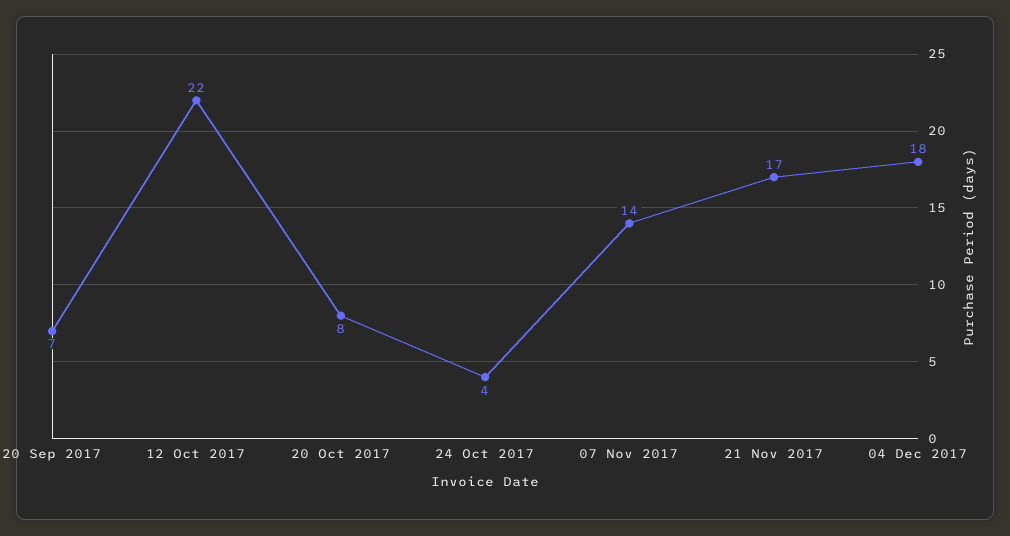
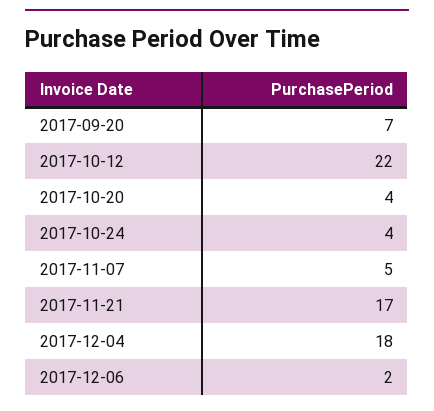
20 Oct 2017: 8 -> 4
07 Nov 2017: 14 -> 5
2017-12-06: none -> 2

